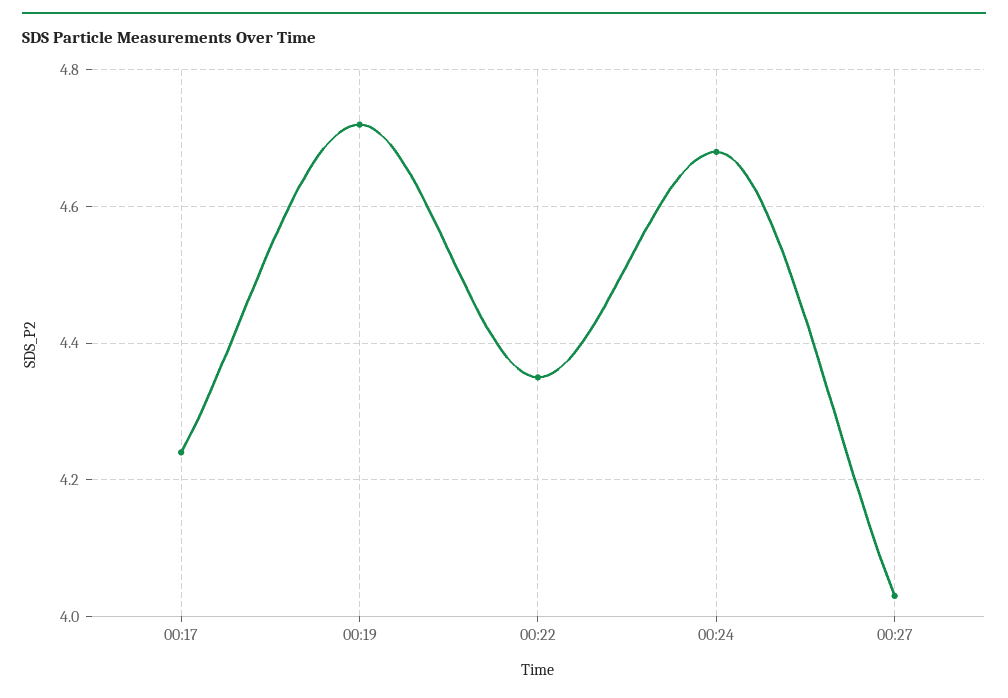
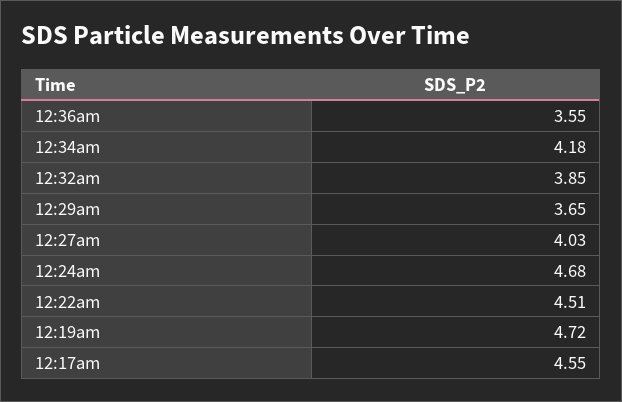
00:17: 4.25 -> 4.55
00:22: 4.35 -> 4.51
12:36am: none -> 3.55
12:34am: none -> 4.18
12:32am: none -> 3.85
12:29am: none -> 3.65

